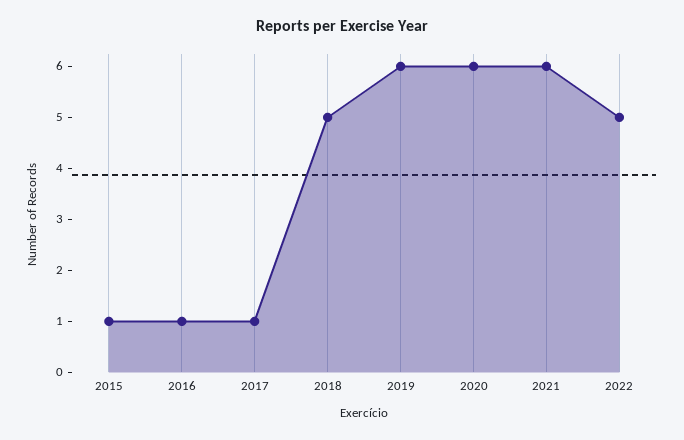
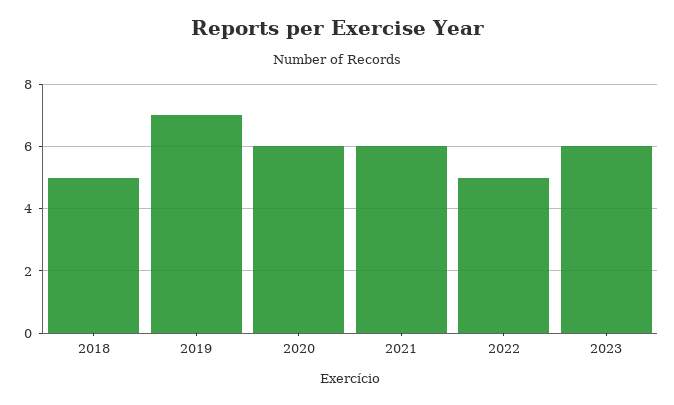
2015: 1 -> none
2016: 1 -> none
2017: 1 -> none
2019: 6 -> 7
2023: none -> 6

